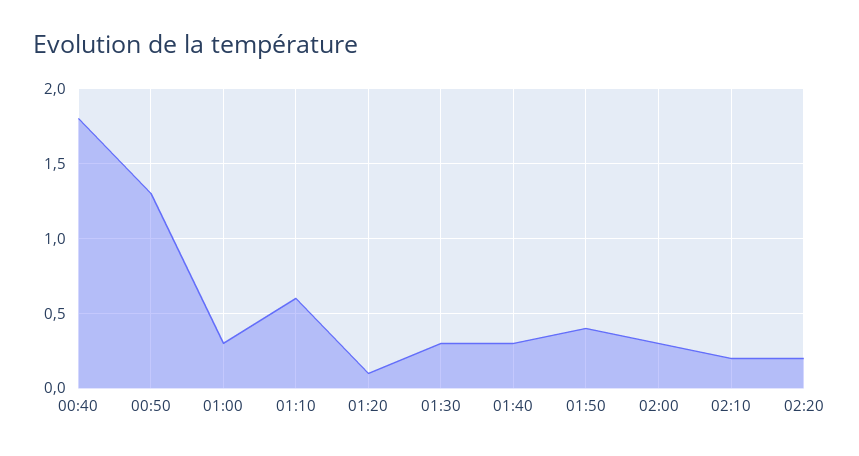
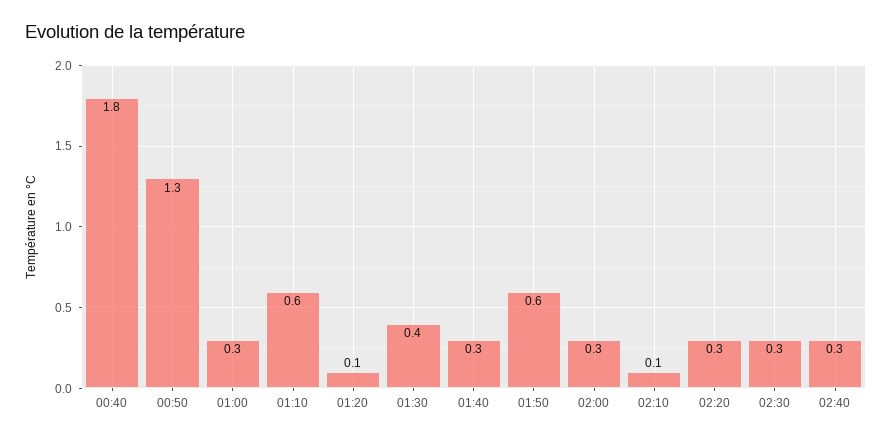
01:30: 0.3 -> 0.4
01:50: 0.4 -> 0.6
02:10: 0.2 -> 0.1
02:20: 0.2 -> 0.3
02:30: none -> 0.3
02:40: none -> 0.3

